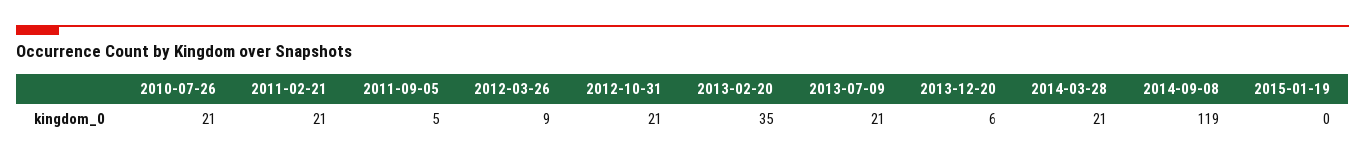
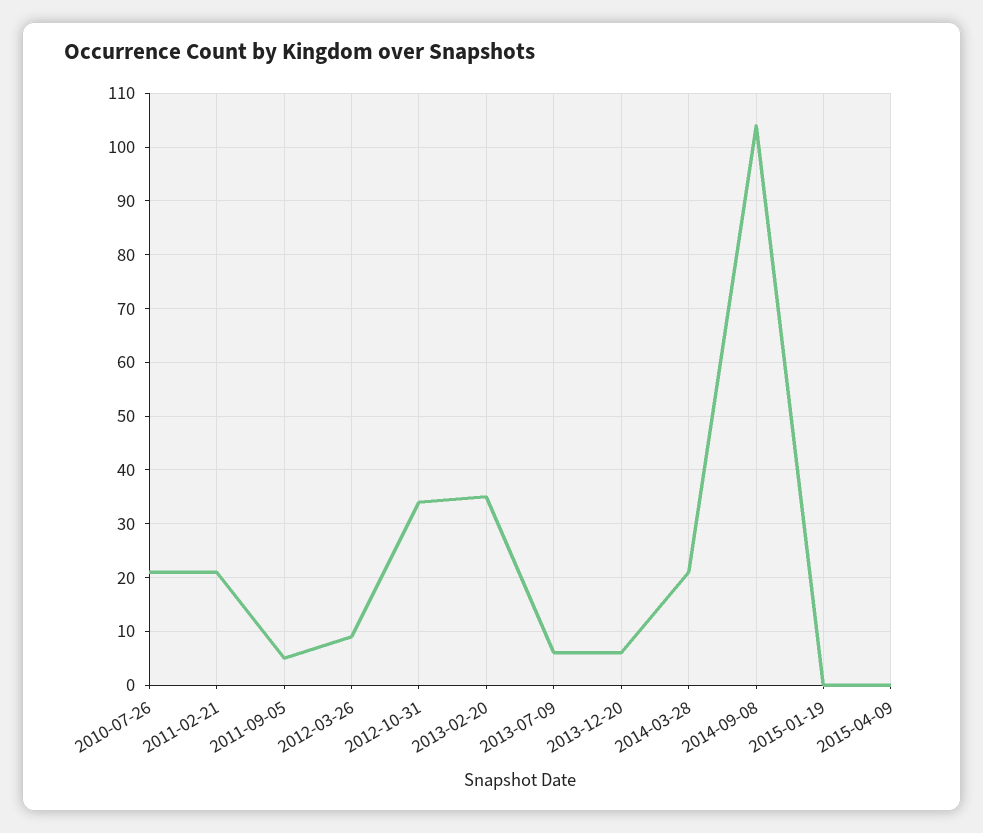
2012-10-31: 21 -> 35
2013-07-09: 21 -> 5
2014-09-08: 119 -> 105
2015-04-09: none -> 0

